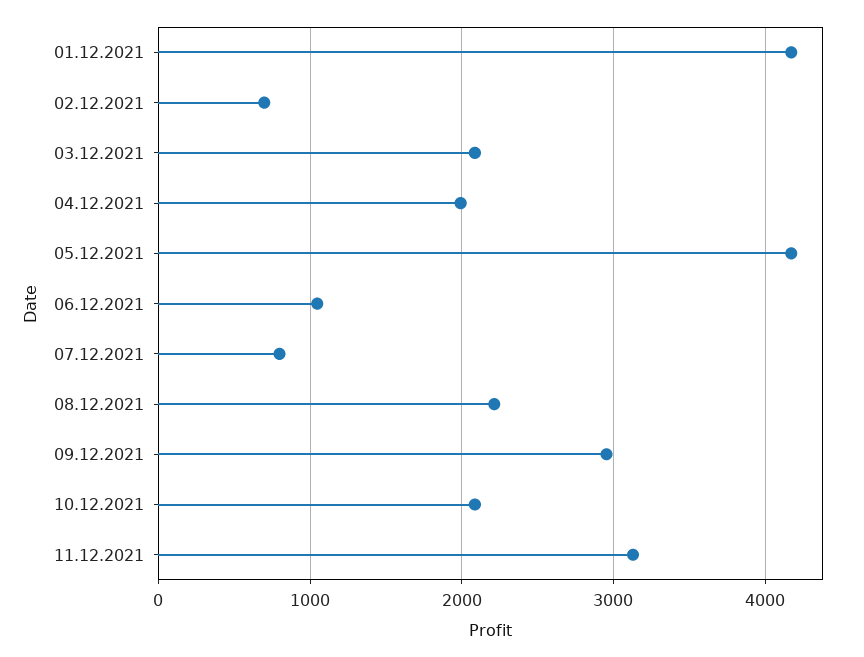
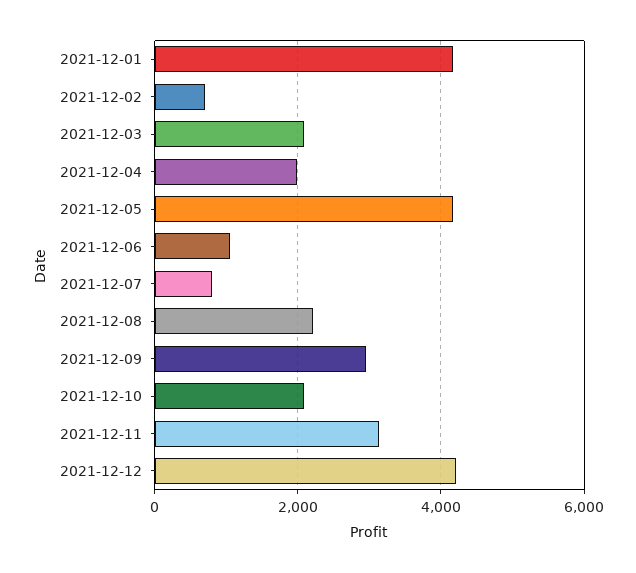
2021-12-12: none -> 4200

